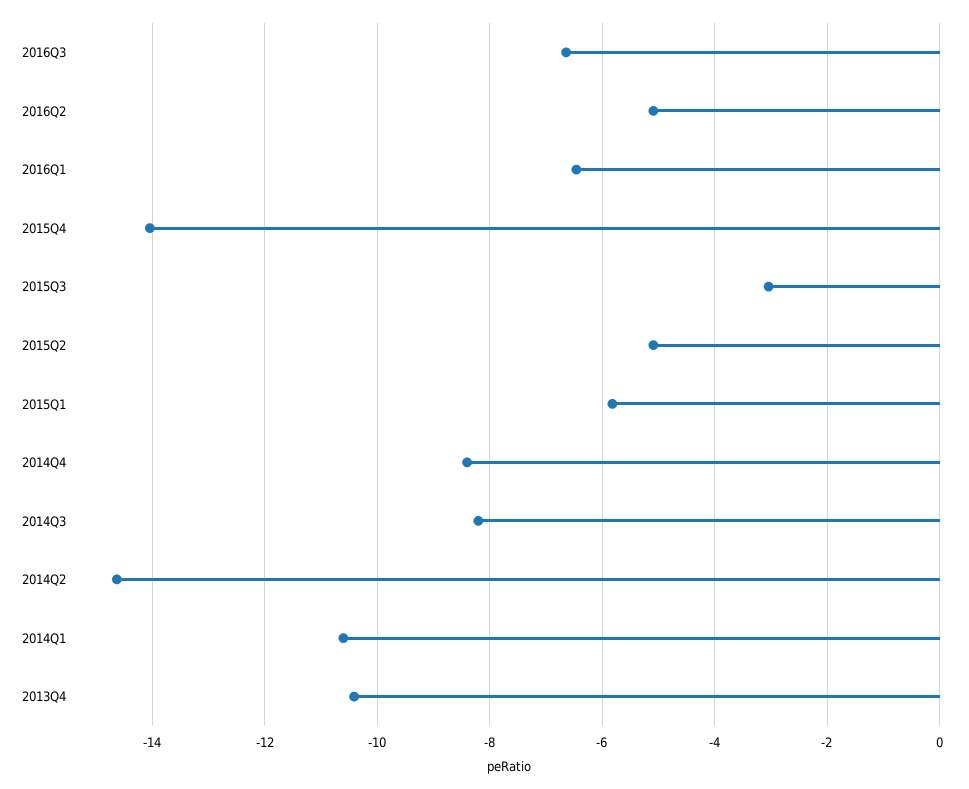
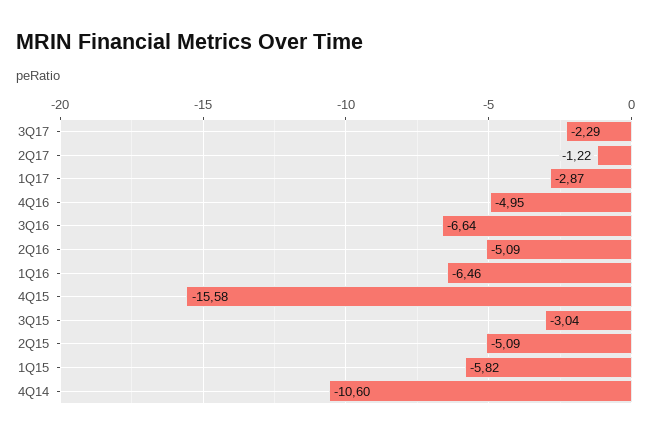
2015Q4: -14 -> -15.58
2014Q4: -8.4 -> -10.6
2014Q3: -8.2 -> none
2014Q2: -14.6 -> none
2014Q1: -10.6 -> none
2013Q4: -10.4 -> none
3Q17: none -> -2.29
2Q17: none -> -1.22
1Q17: none -> -2.87
4Q16: none -> -4.95

